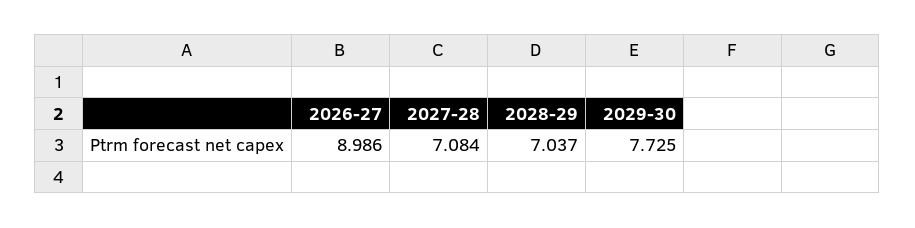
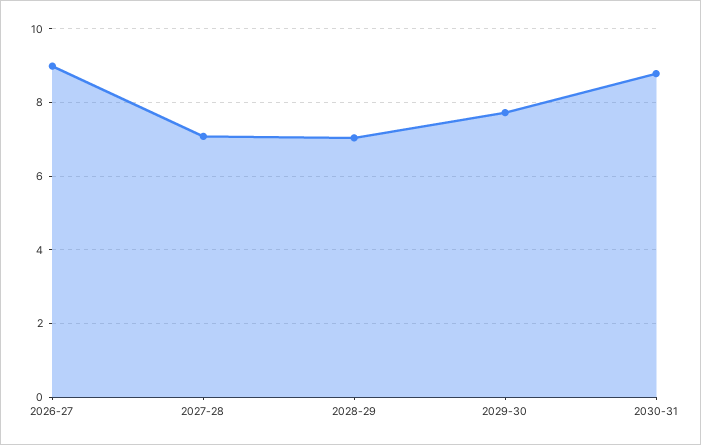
2030-31: none -> 8.8

